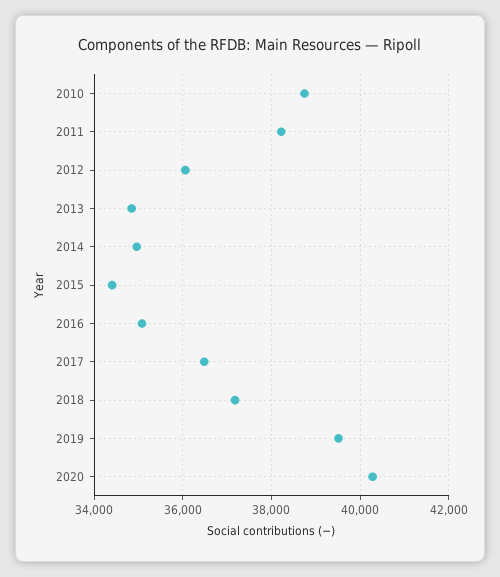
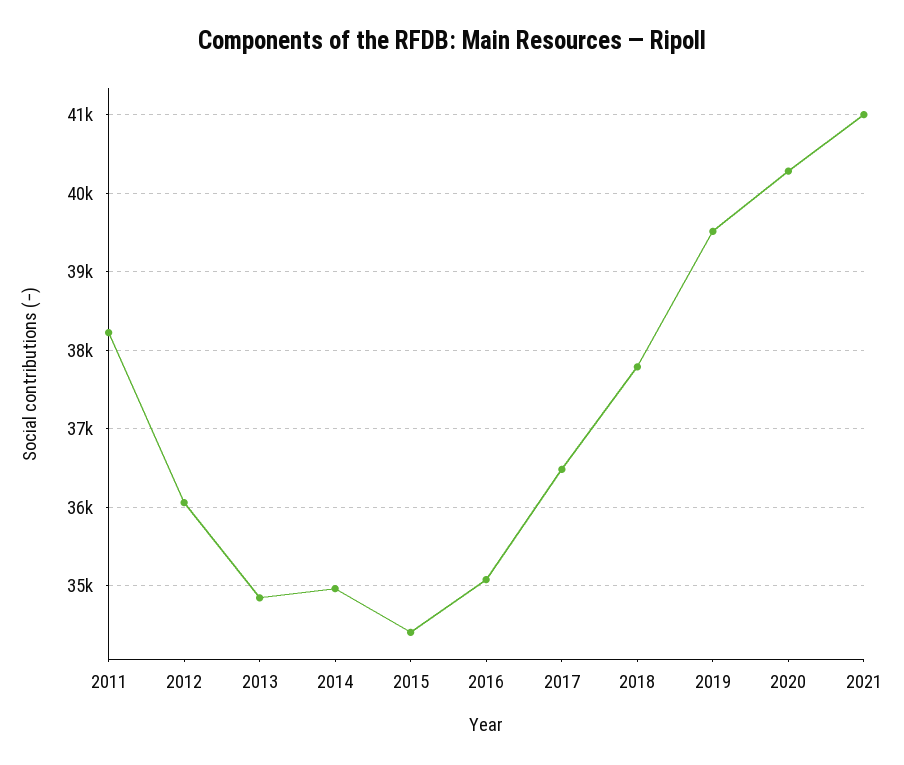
2010: 38800 -> none
2018: 37200 -> 37800
2021: none -> 41000

